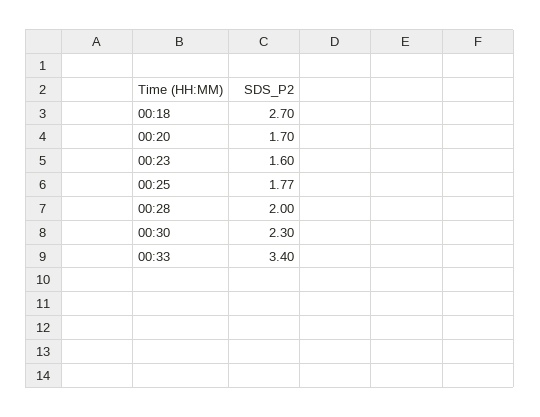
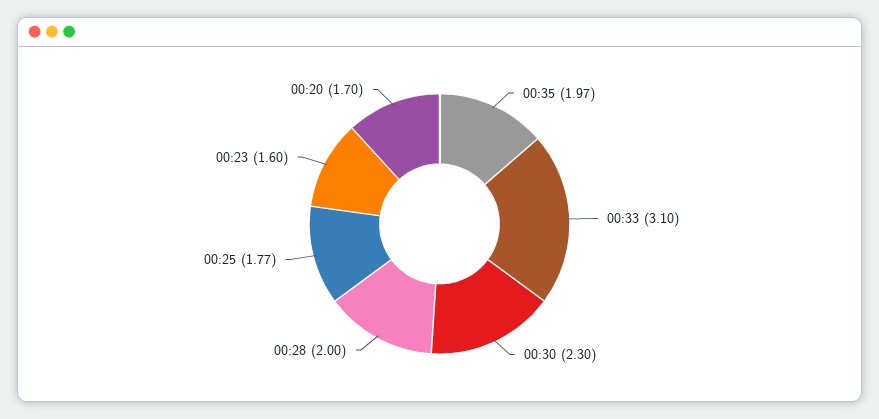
00:18: 2.7 -> none
00:33: 3.4 -> 3.1
00:35: none -> 1.97

